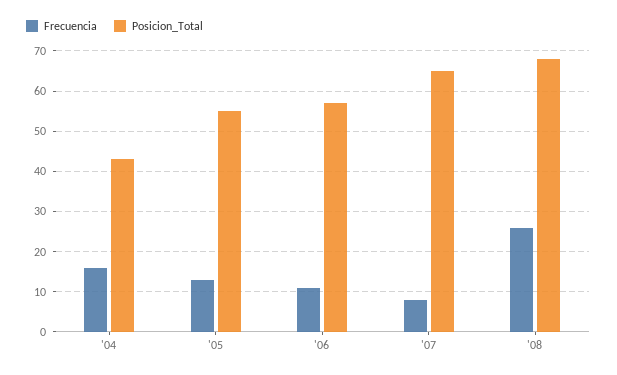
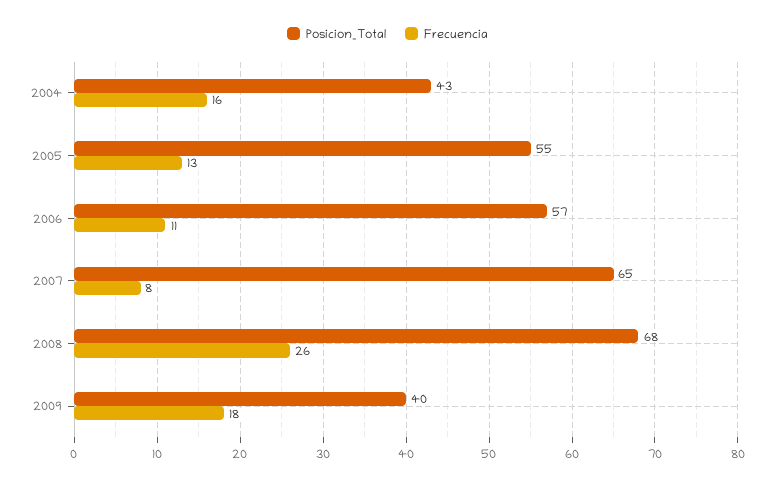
Posicion_Total, 2009: none -> 40
Frecuencia, 2009: none -> 18

